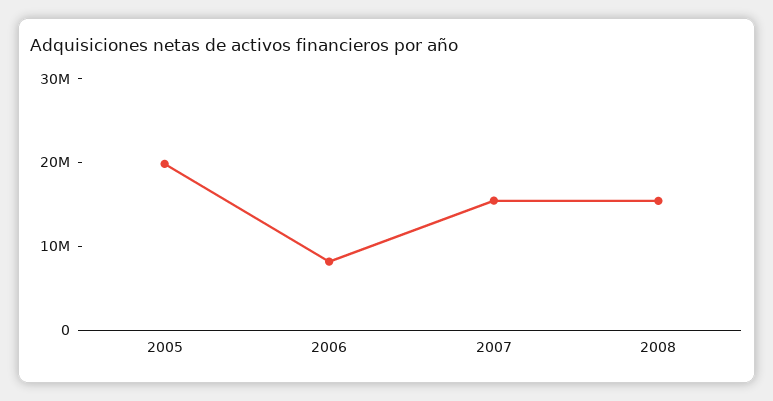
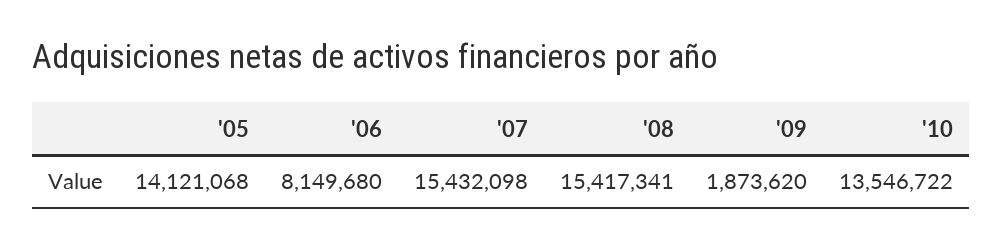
2005: 20000000 -> 14121068
'09: none -> 1873620
'10: none -> 13546722

